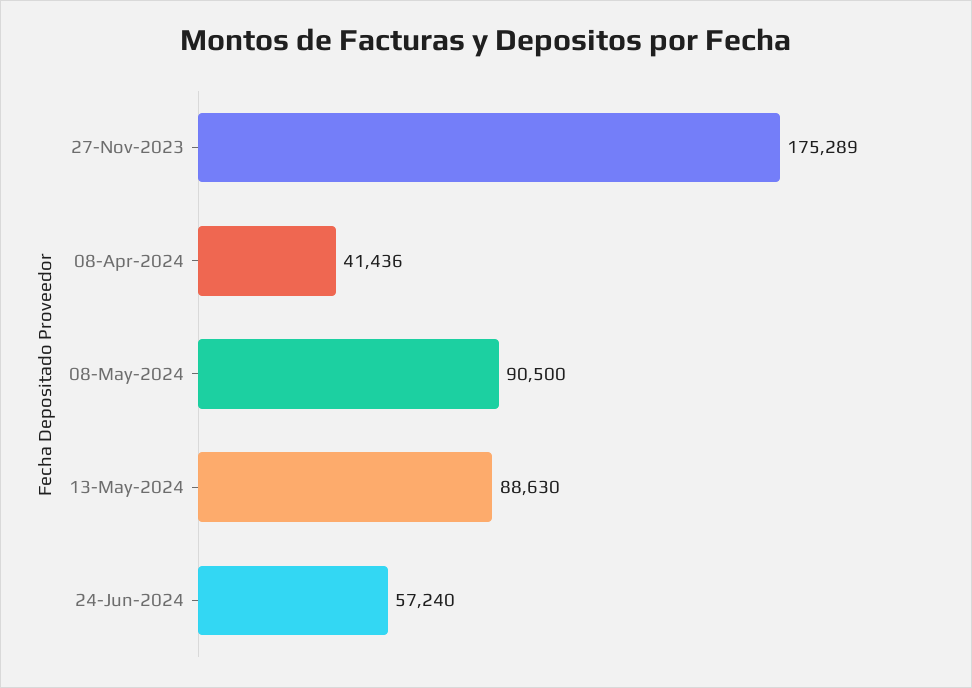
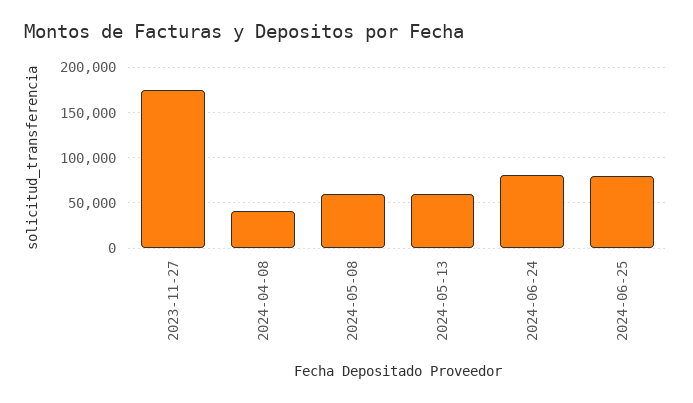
08-May-2024: 90500 -> 60000
13-May-2024: 88630 -> 60000
24-Jun-2024: 57240 -> 80000
2024-06-25: none -> 80000

